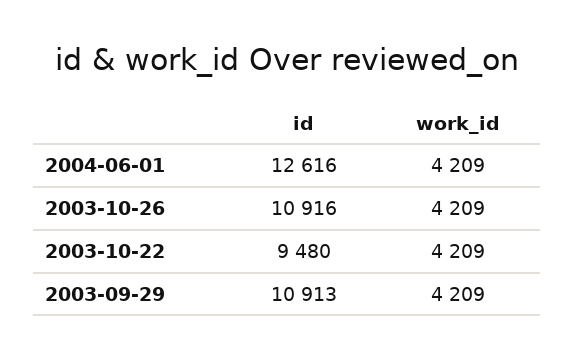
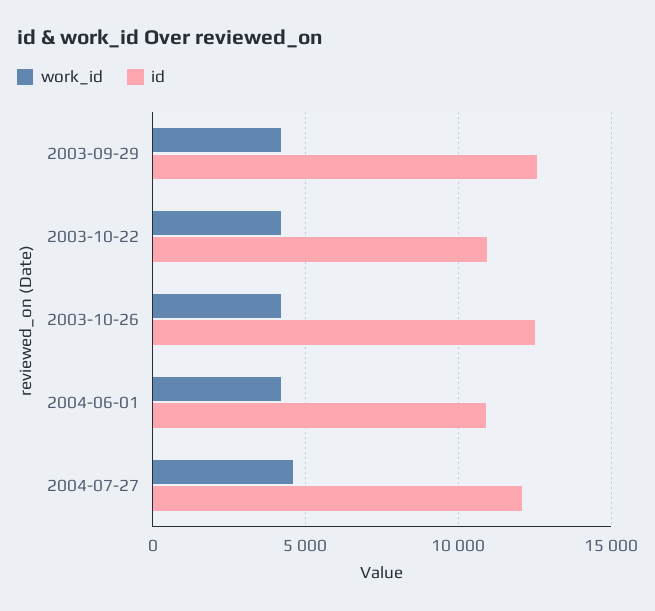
id, 2004-06-01: 12616 -> 11000
id, 2003-10-26: 10916 -> 12500
id, 2003-10-22: 9480 -> 11000
id, 2003-09-29: 10913 -> 12500
work_id, 2004-07-27: none -> 4500
id, 2004-07-27: none -> 12000

